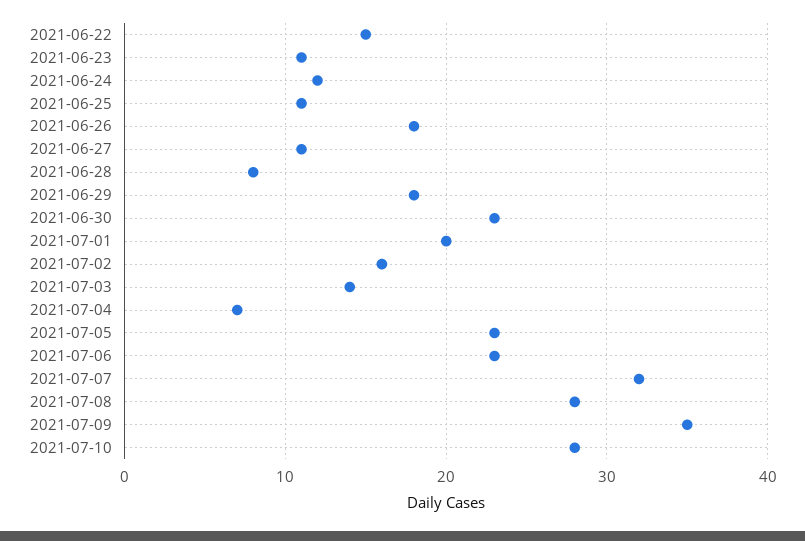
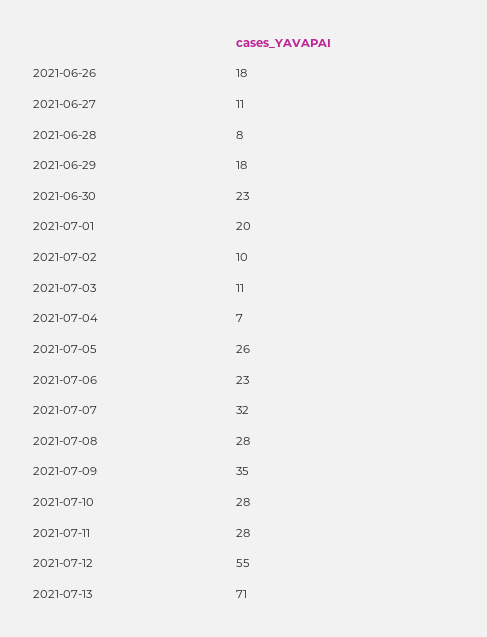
2021-06-22: 15 -> none
2021-06-23: 11 -> none
2021-06-24: 12 -> none
2021-06-25: 11 -> none
2021-07-02: 16 -> 10
2021-07-03: 14 -> 11
2021-07-05: 23 -> 26
2021-07-11: none -> 28
2021-07-12: none -> 55
2021-07-13: none -> 71

